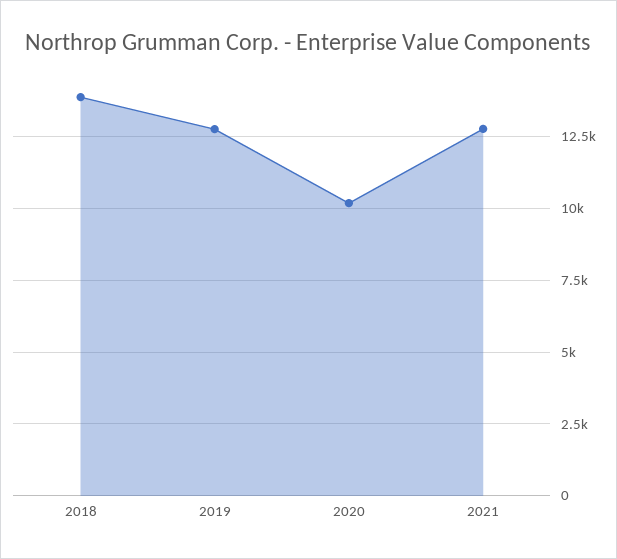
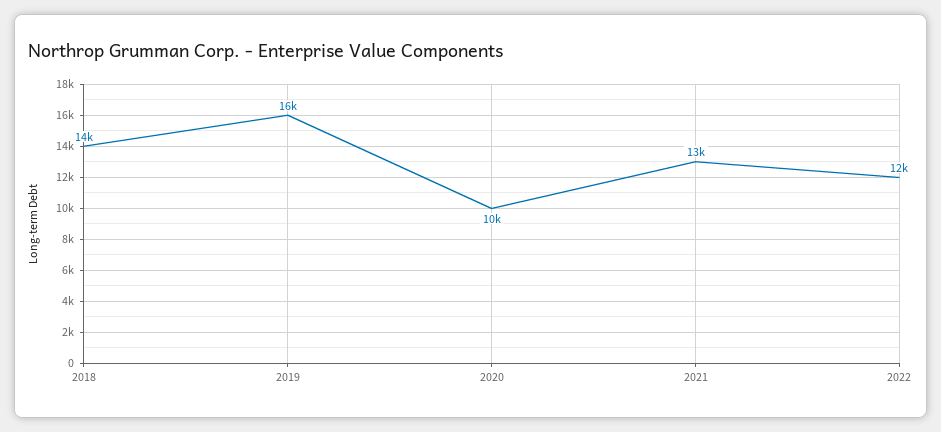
2019: 12750 -> 16000
2022: none -> 12000

